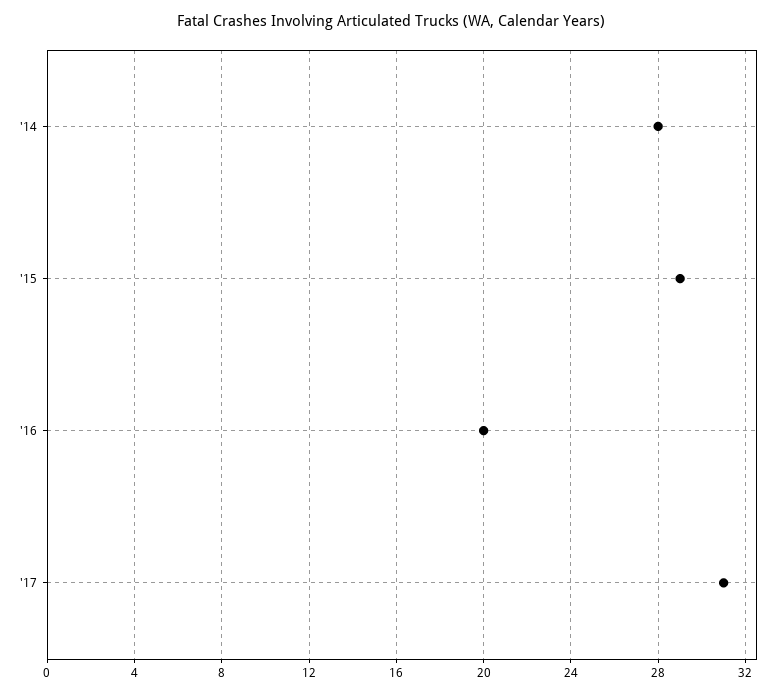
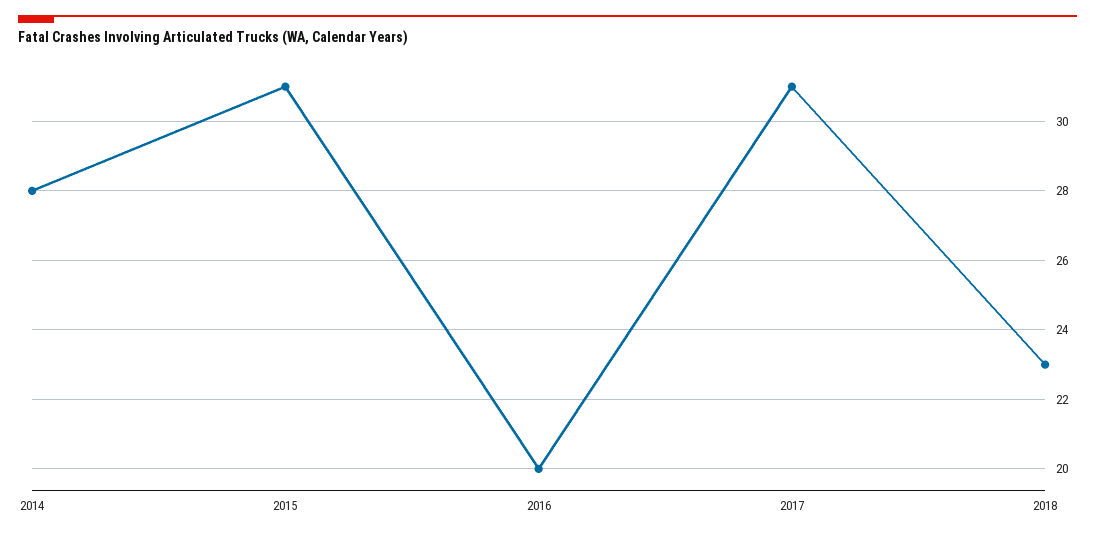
'15: 29 -> 31
2018: none -> 23

